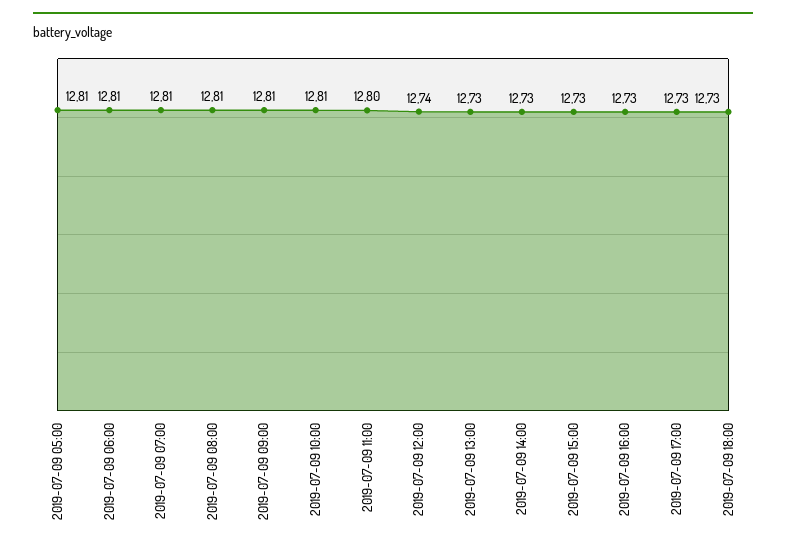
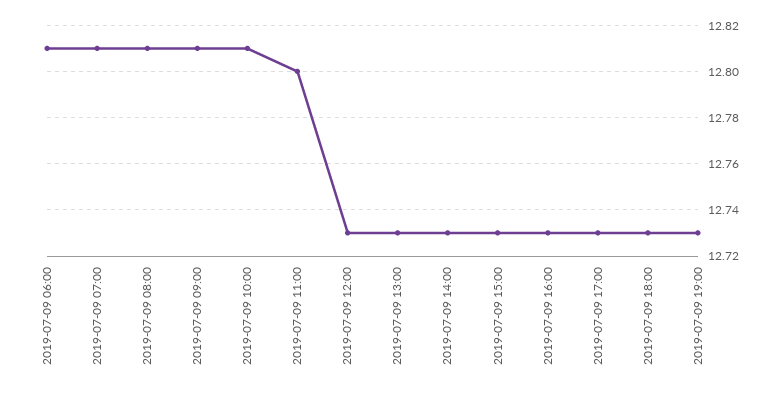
2019-07-09 05:00: 12.81 -> none
2019-07-09 12:00: 12.74 -> 12.73
2019-07-09 19:00: none -> 12.73

